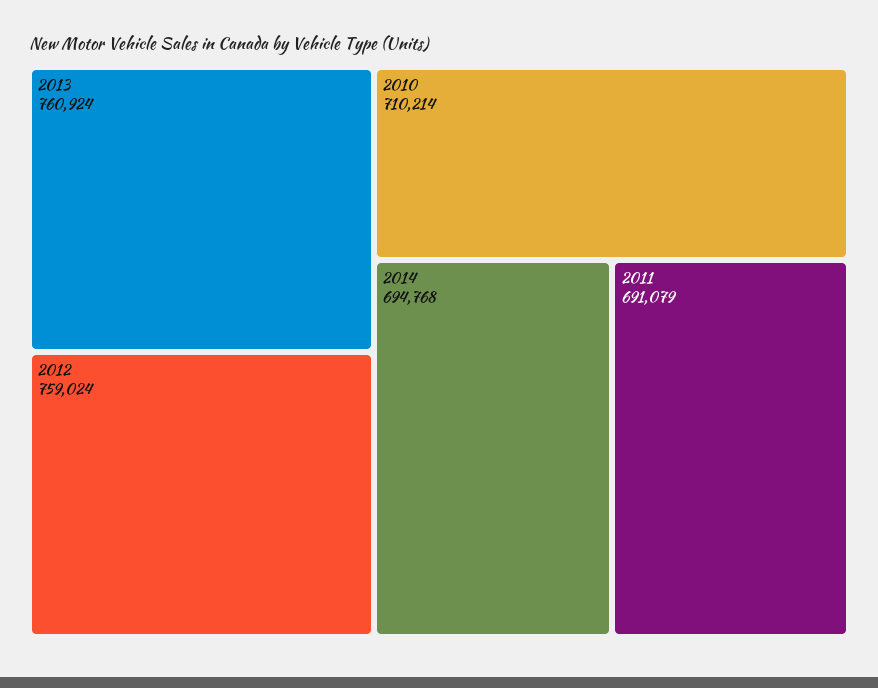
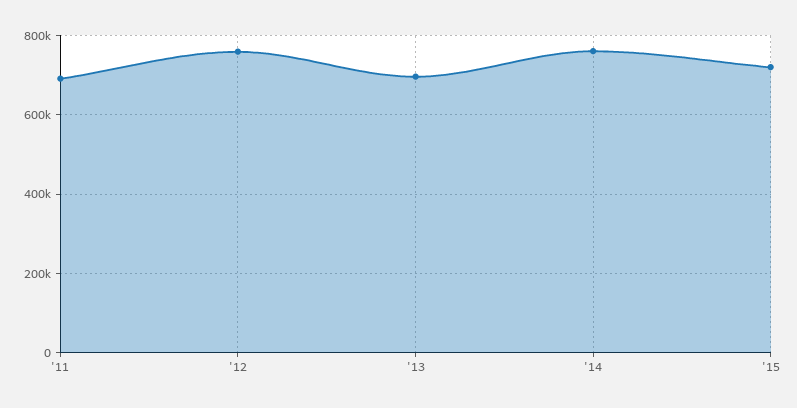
2013: 760924 -> 700000
2010: 710214 -> none
2014: 694768 -> 760000
'15: none -> 720000

